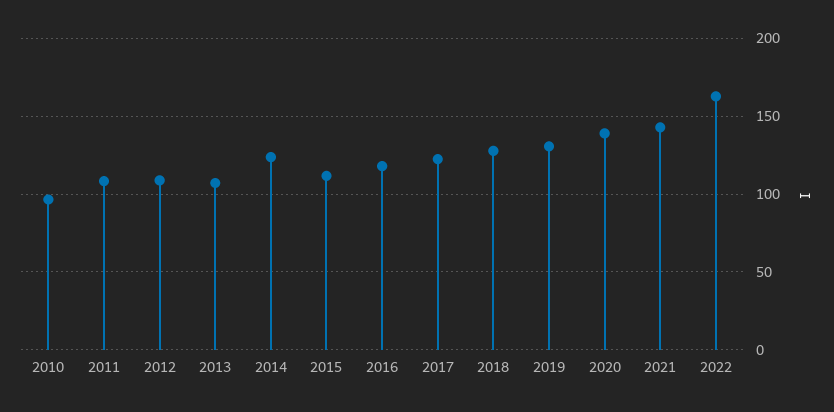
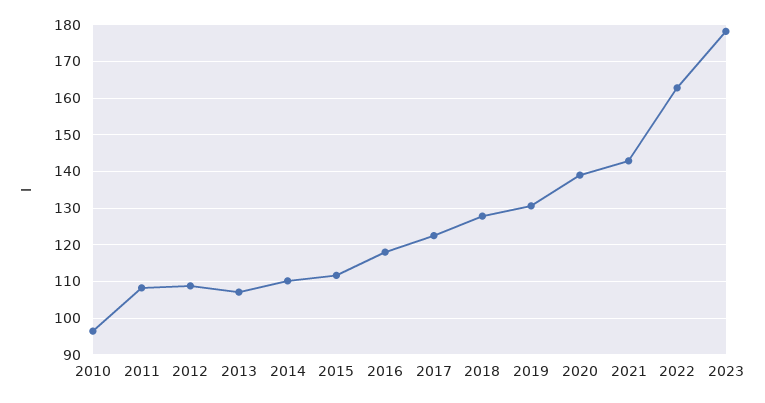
2014: 125 -> 110
2023: none -> 178

